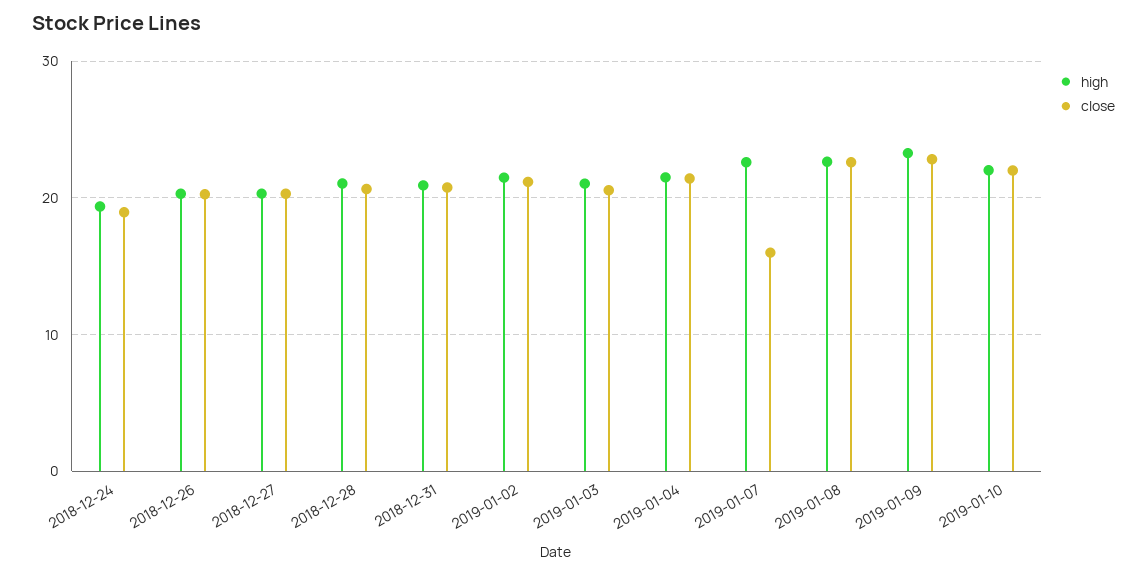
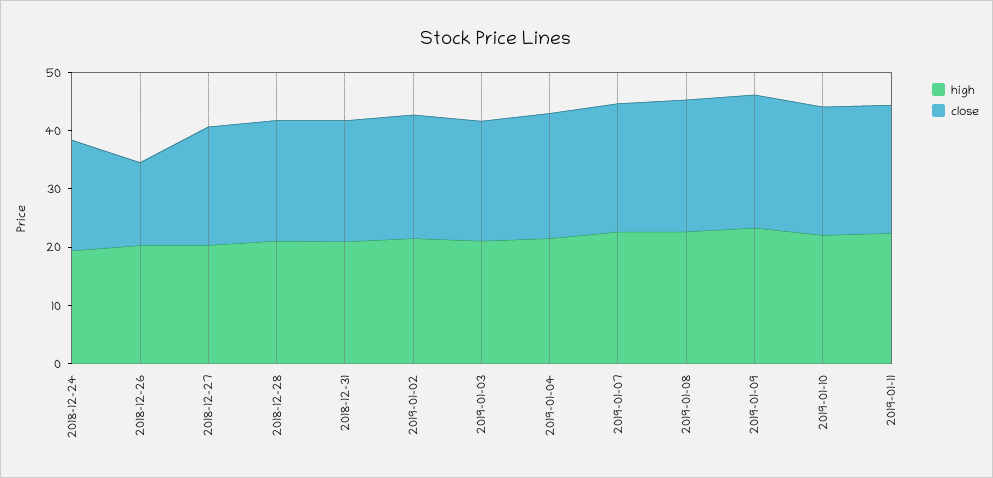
close, 2018-12-26: 20 -> 14
close, 2019-01-07: 16 -> 22
high, 2019-01-11: none -> 22
close, 2019-01-11: none -> 22

